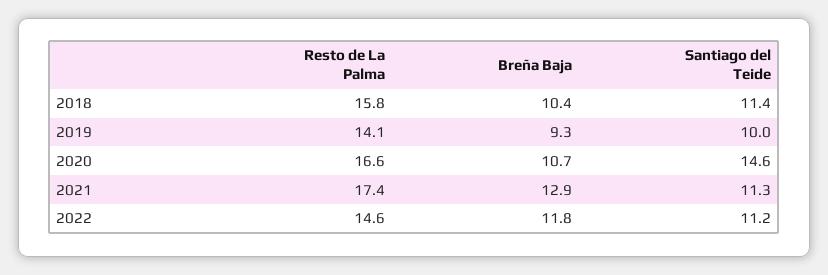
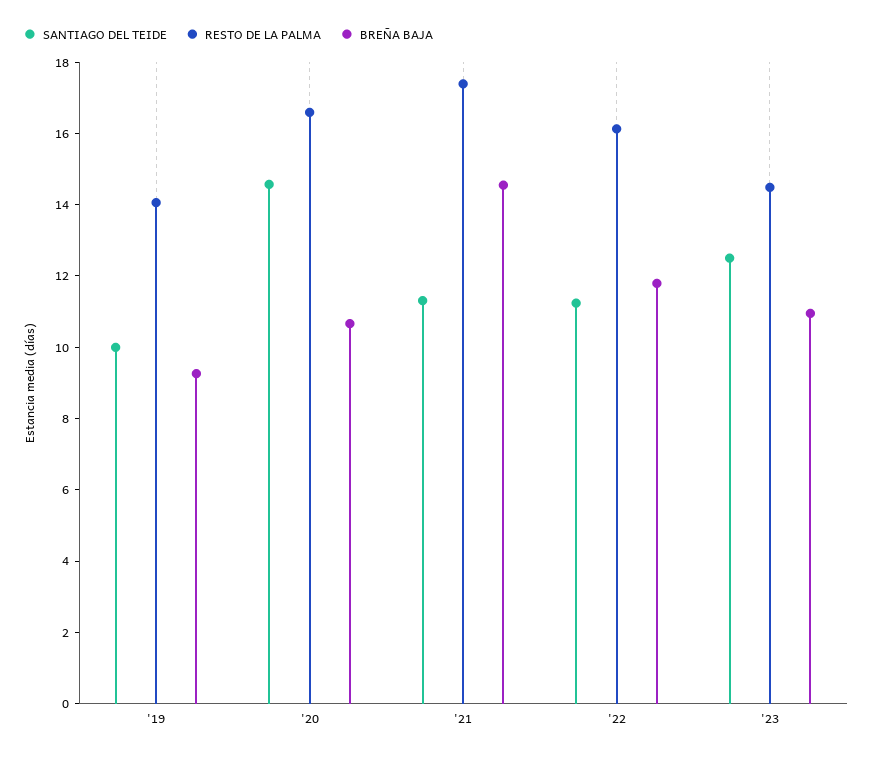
Resto de La Palma, 2018: 15.8 -> none
Breña Baja, 2018: 10.4 -> none
Santiago del Teide, 2018: 11.4 -> none
Breña Baja, 2021: 12.9 -> 14.5
Resto de La Palma, 2022: 14.6 -> 16
Santiago del Teide, '23: none -> 12.5
Resto de La Palma, '23: none -> 14.5
Breña Baja, '23: none -> 11

